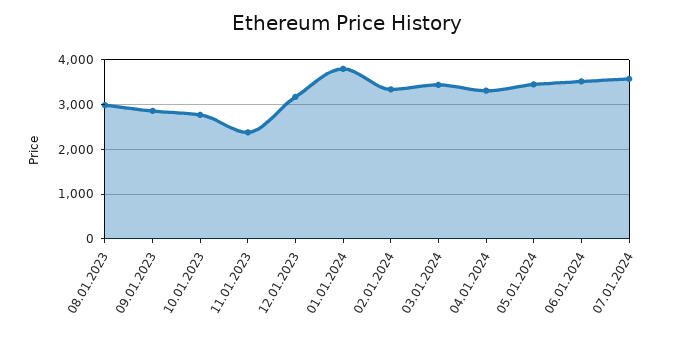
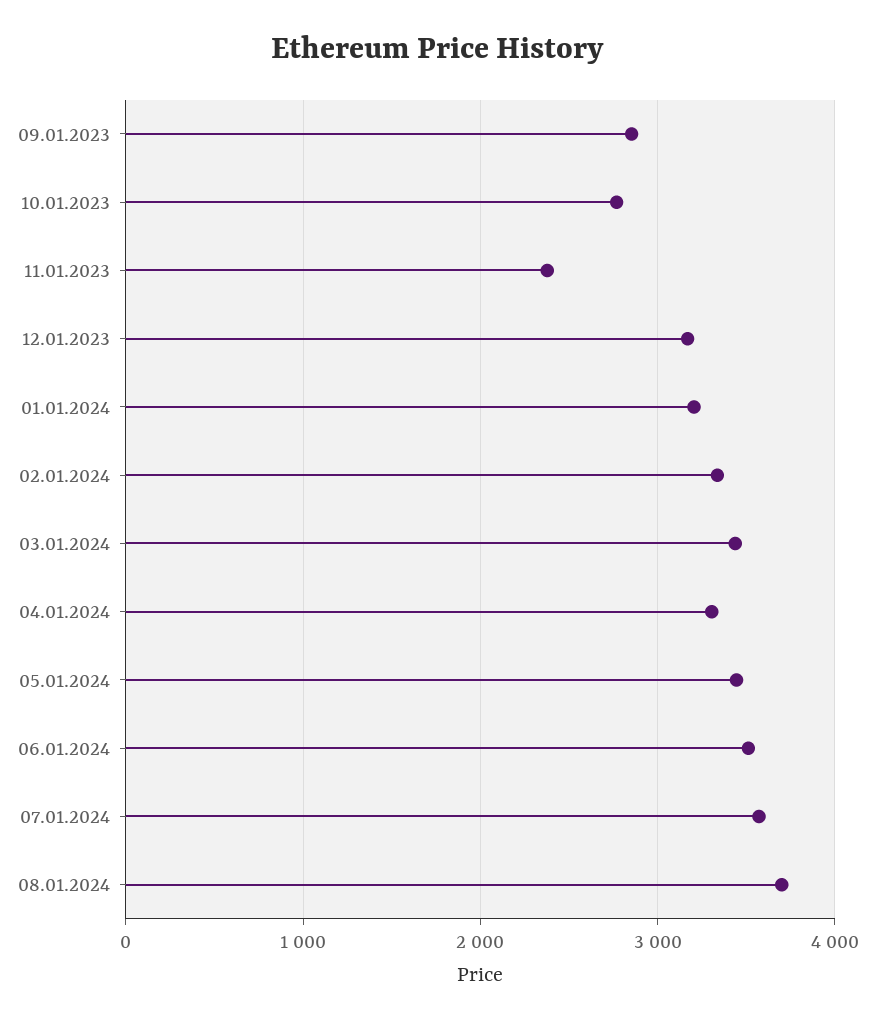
08.01.2023: 3000 -> none
01.01.2024: 3800 -> 3200
08.01.2024: none -> 3700

